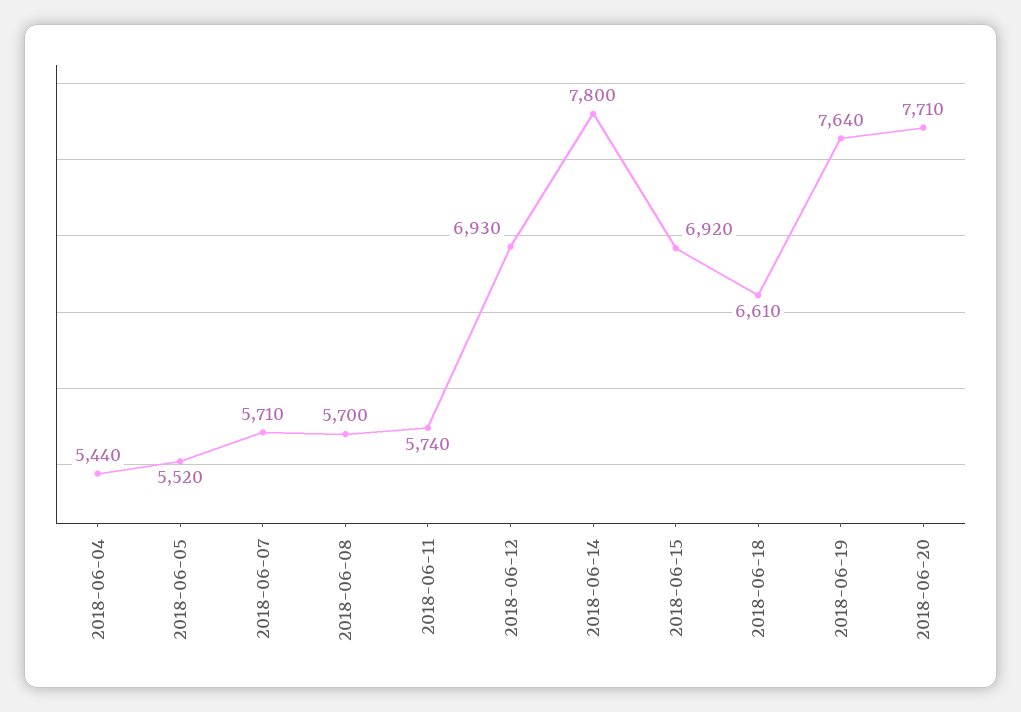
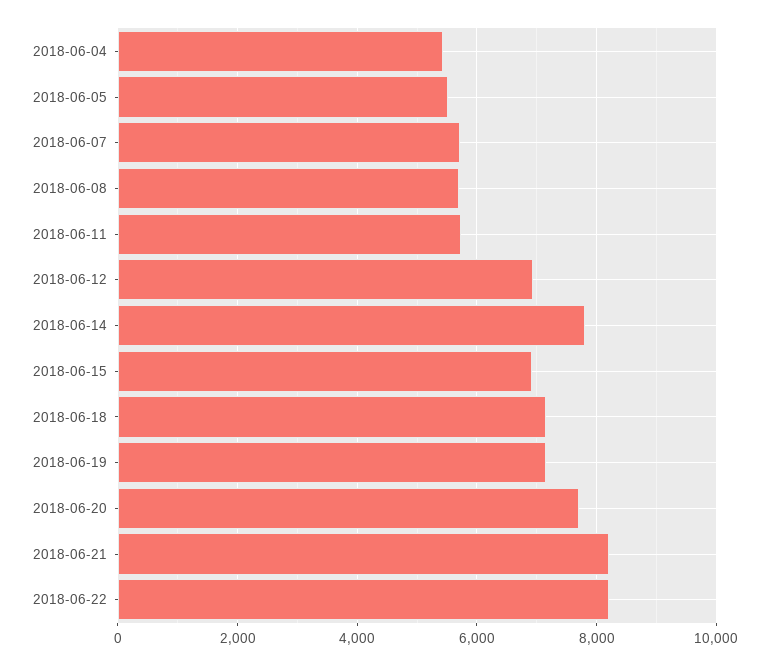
2018-06-18: 6610 -> 7200
2018-06-19: 7640 -> 7200
2018-06-21: none -> 8200
2018-06-22: none -> 8200

